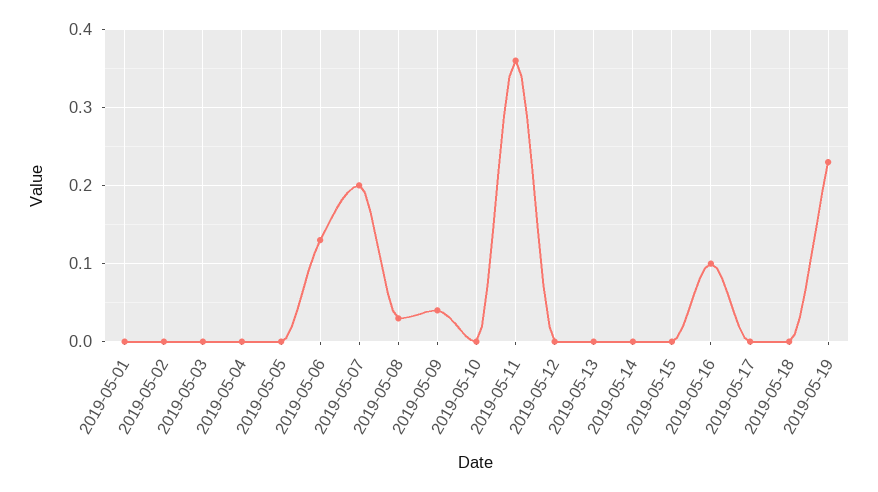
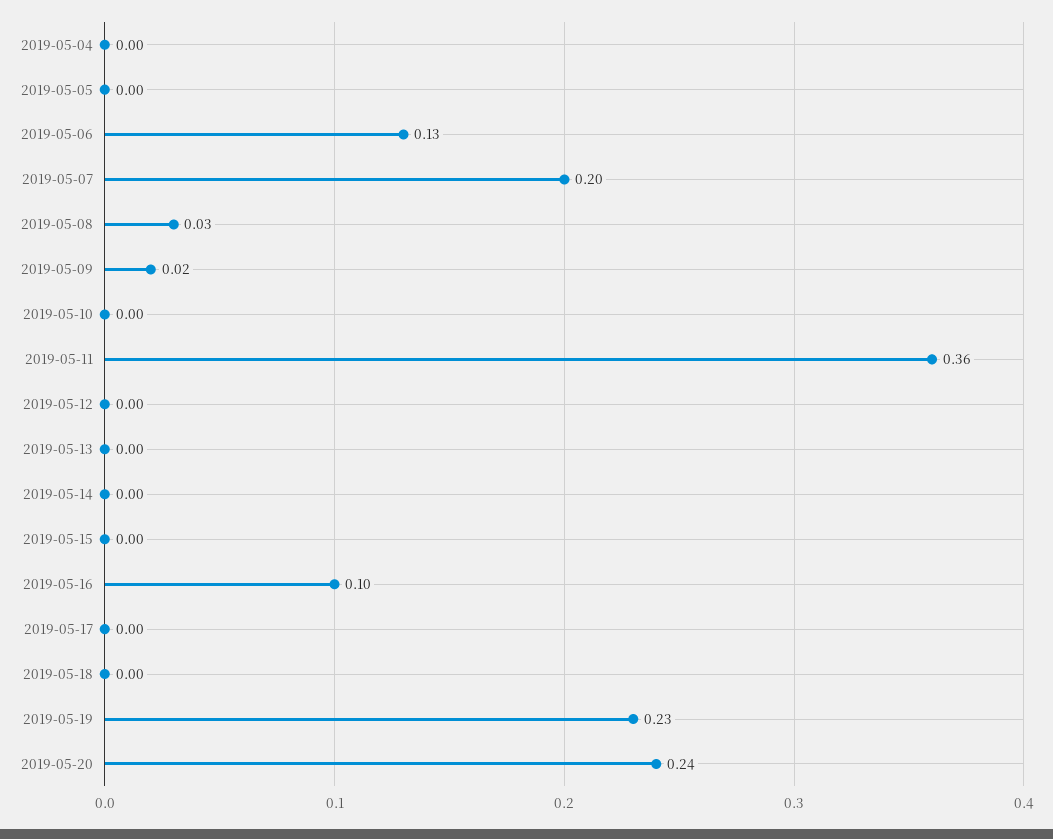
2019-05-01: 0 -> none
2019-05-02: 0 -> none
2019-05-03: 0 -> none
2019-05-09: 0.04 -> 0.02
2019-05-20: none -> 0.24

